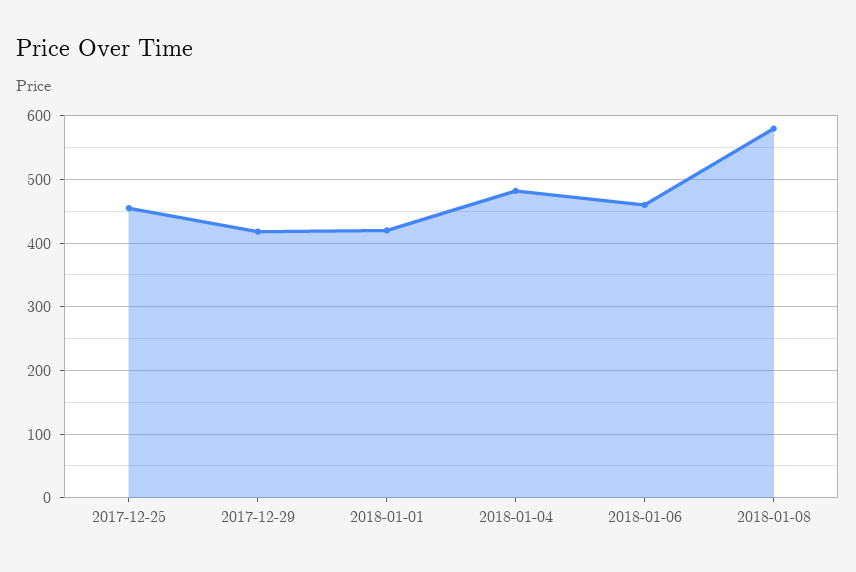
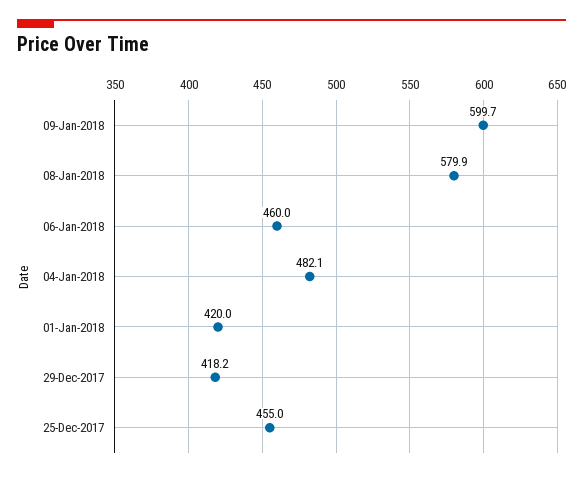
09-Jan-2018: none -> 599.7

